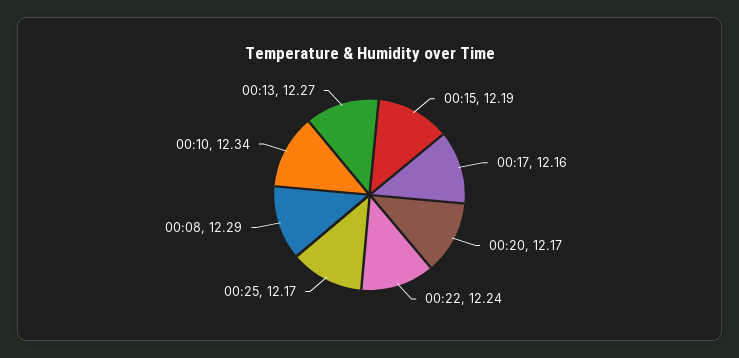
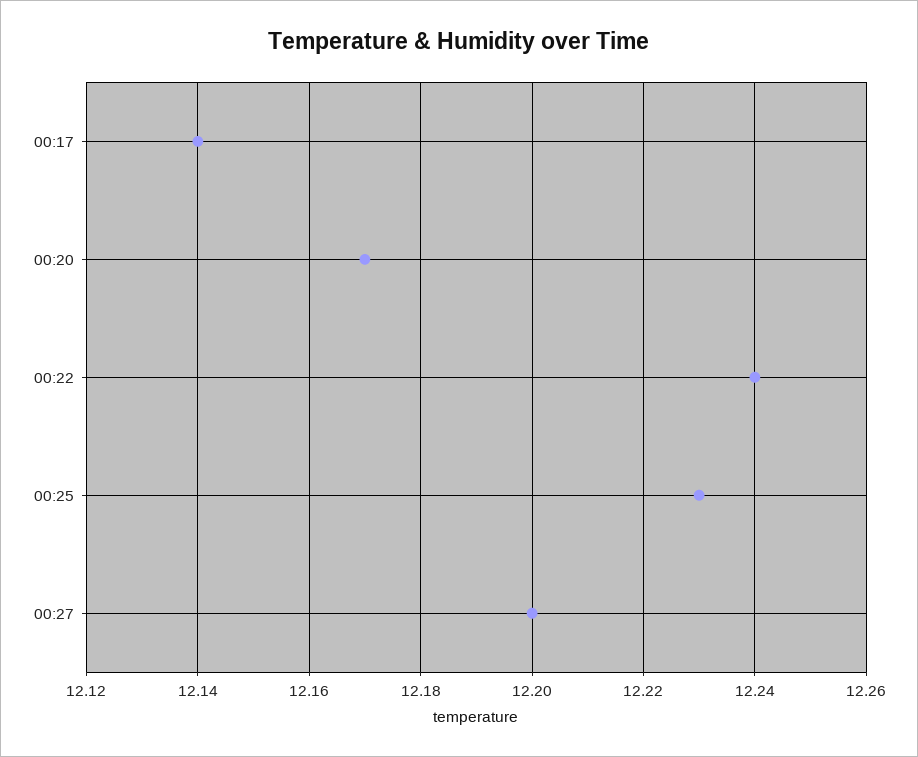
00:15: 12.19 -> none
00:17: 12.16 -> 12.14
00:25: 12.17 -> 12.23
00:08: 12.29 -> none
00:10: 12.34 -> none
00:13: 12.27 -> none
00:27: none -> 12.2

